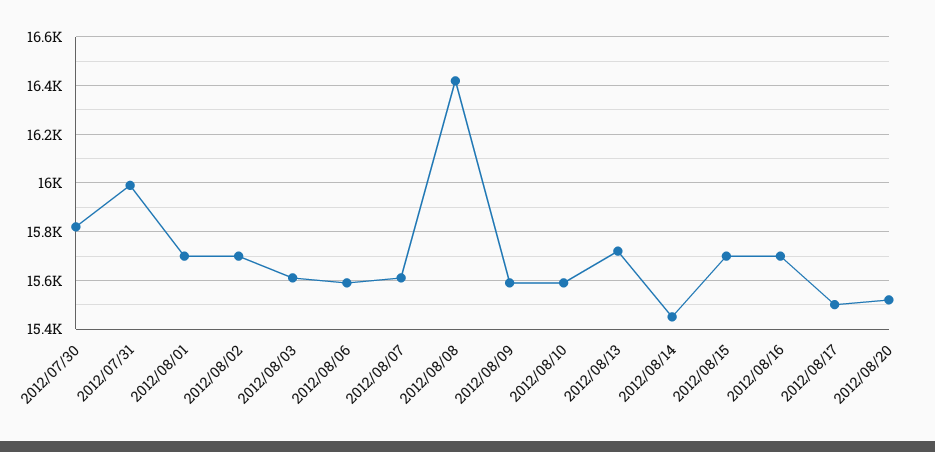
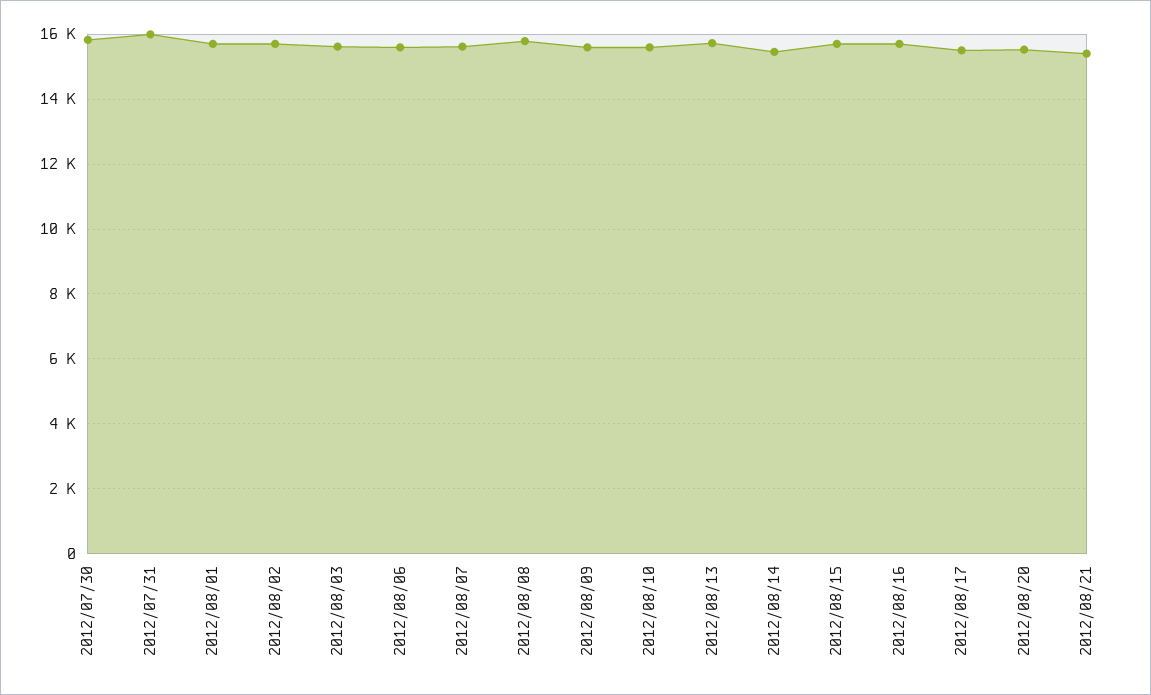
2012/08/08: 16425 -> 15800
2012/08/21: none -> 15400

